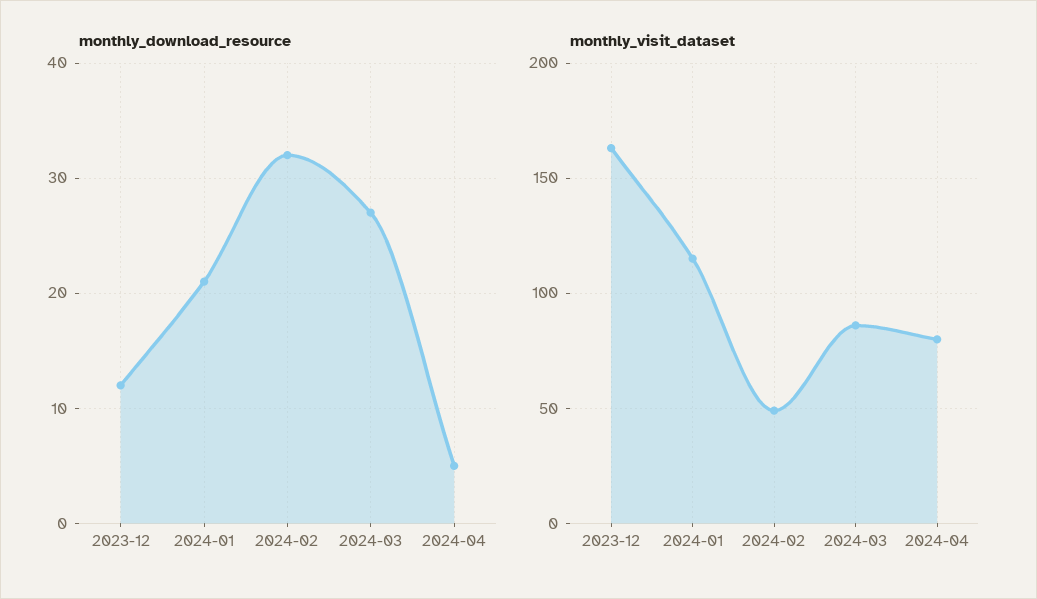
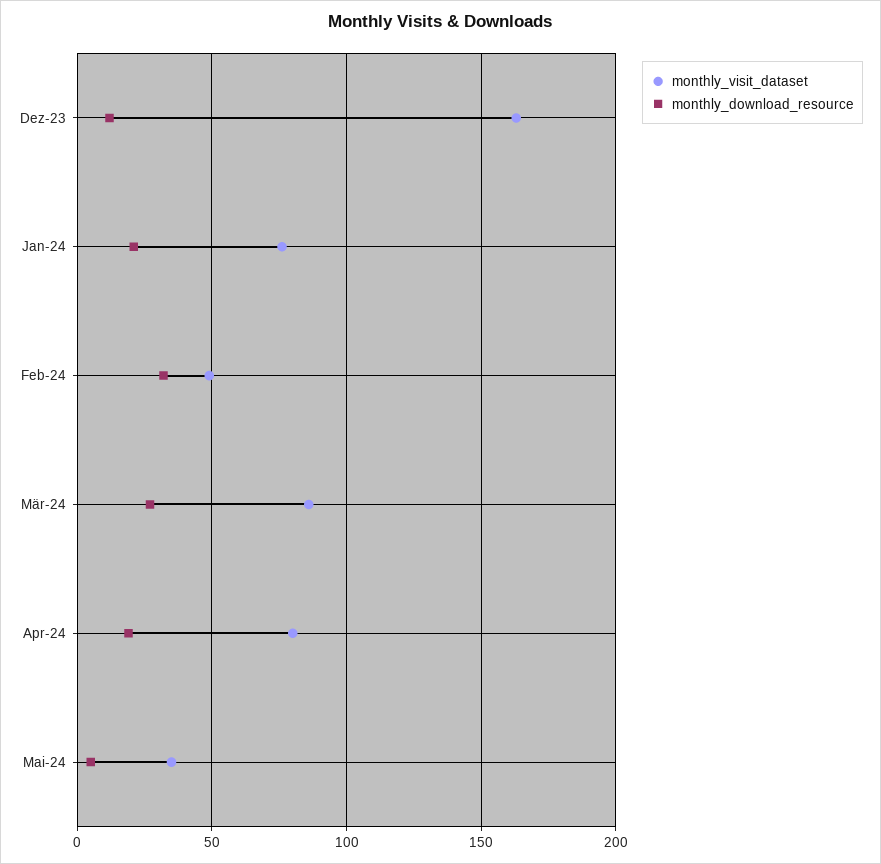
monthly_download_resource, 2024-04: 5 -> 20
monthly_visit_dataset, 2024-01: 115 -> 75
monthly_visit_dataset, Mai-24: none -> 35
monthly_download_resource, Mai-24: none -> 5

